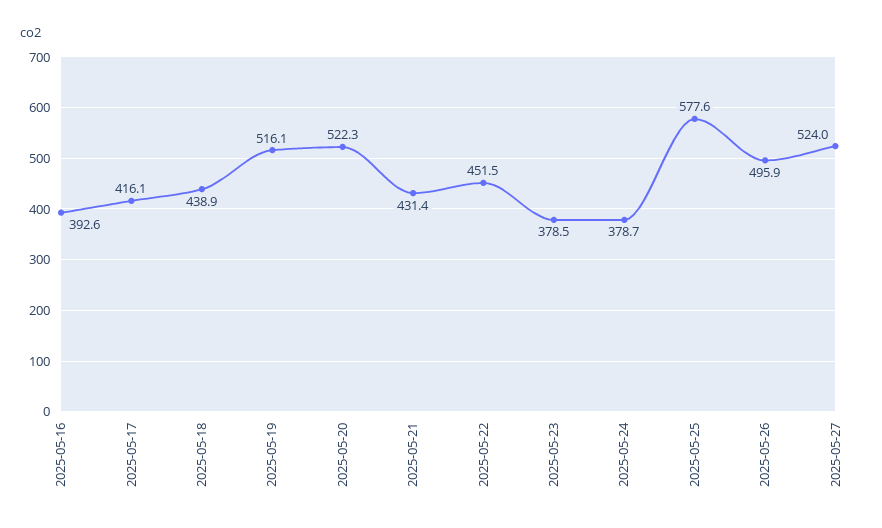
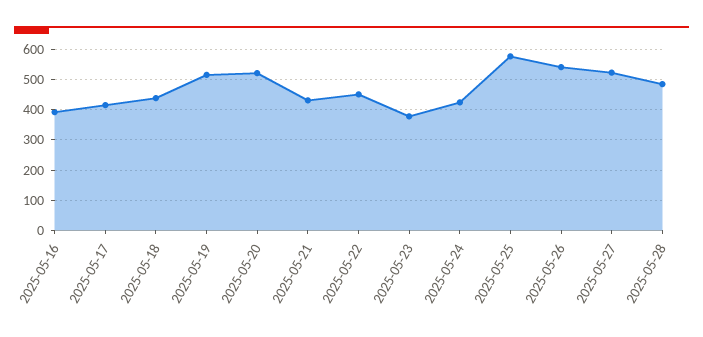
2025-05-24: 378.7 -> 420
2025-05-26: 495.9 -> 540
2025-05-28: none -> 480

